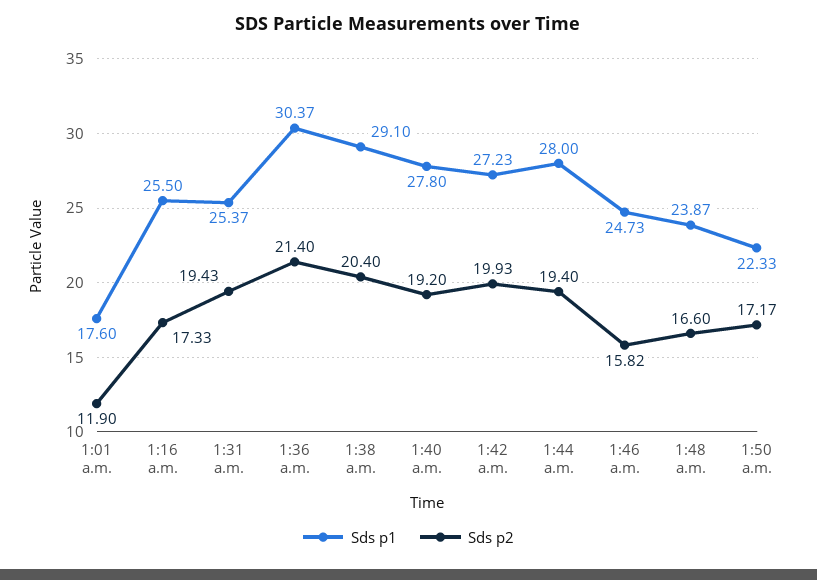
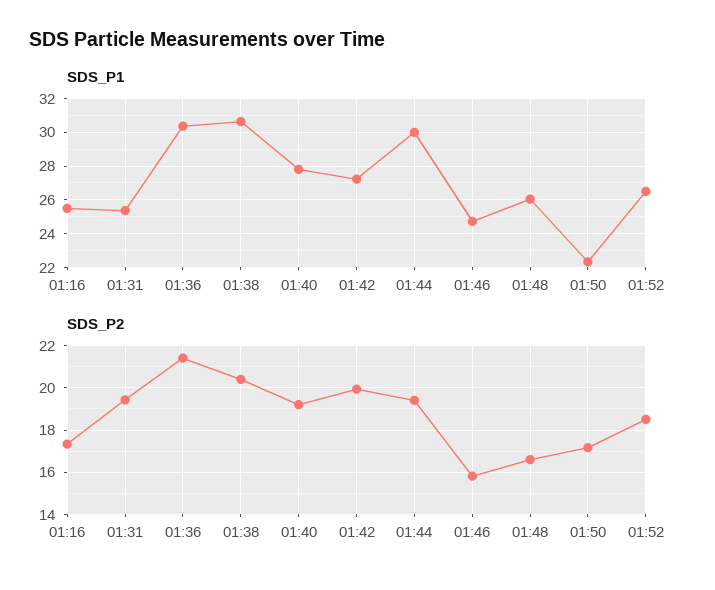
Sds p1, 1:01 a.m.: 17.6 -> none
Sds p2, 1:01 a.m.: 11.9 -> none
Sds p1, 1:38 a.m.: 29.1 -> 30.5
Sds p1, 1:44 a.m.: 28 -> 30
Sds p1, 1:48 a.m.: 23.87 -> 26
Sds p1, 01:52: none -> 26.5
Sds p2, 01:52: none -> 18.5

